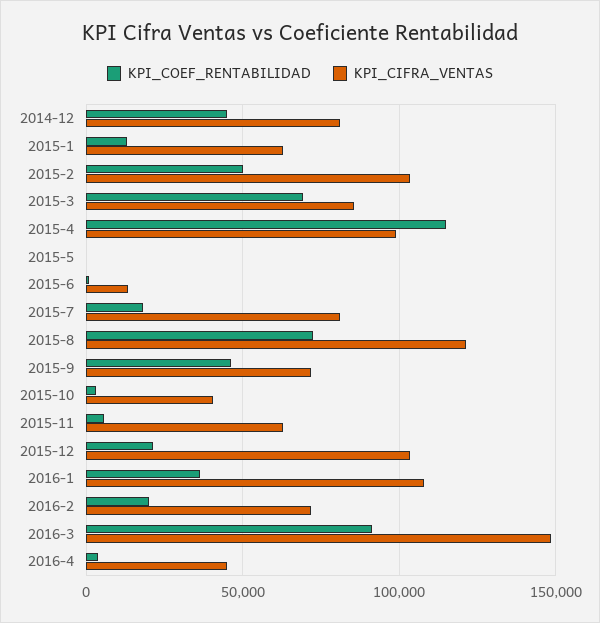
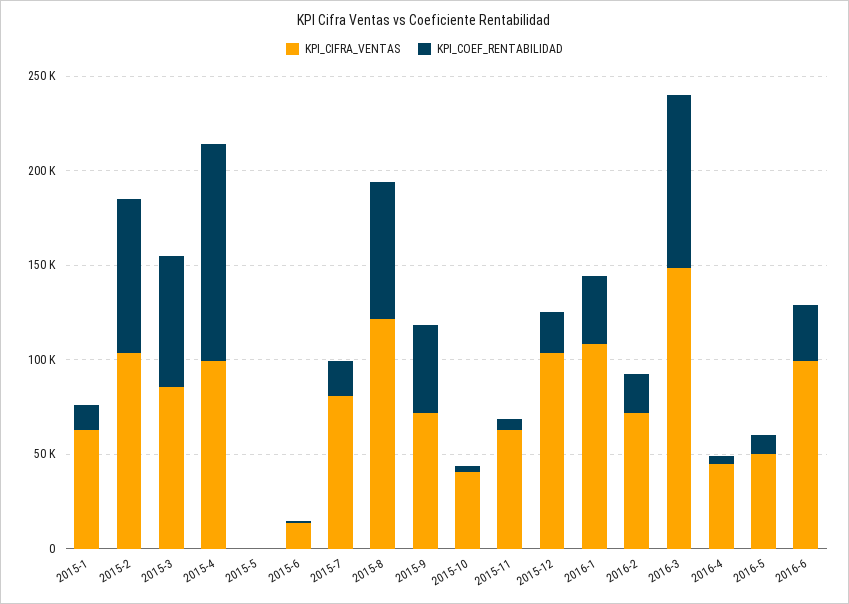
KPI_COEF_RENTABILIDAD, 2014-12: 45000 -> none
KPI_CIFRA_VENTAS, 2014-12: 80000 -> none
KPI_COEF_RENTABILIDAD, 2015-2: 50000 -> 80000
KPI_CIFRA_VENTAS, 2016-5: none -> 50000
KPI_COEF_RENTABILIDAD, 2016-5: none -> 10000
KPI_CIFRA_VENTAS, 2016-6: none -> 100000
KPI_COEF_RENTABILIDAD, 2016-6: none -> 30000

